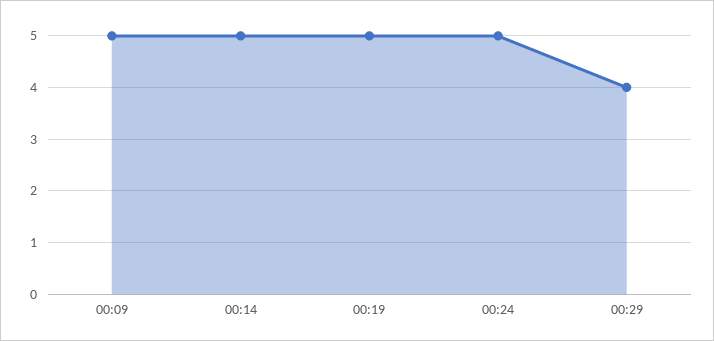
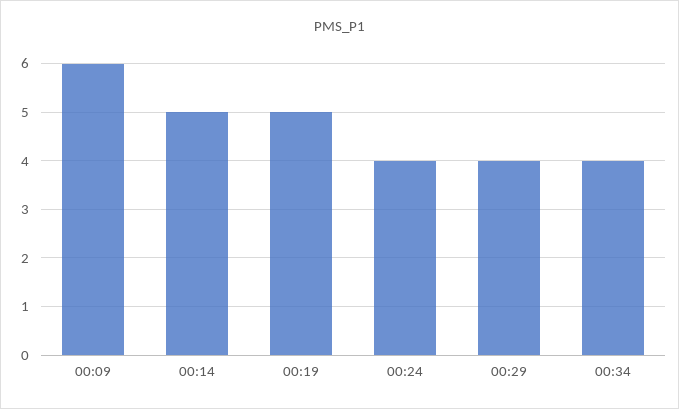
00:09: 5 -> 6
00:24: 5 -> 4
00:34: none -> 4

